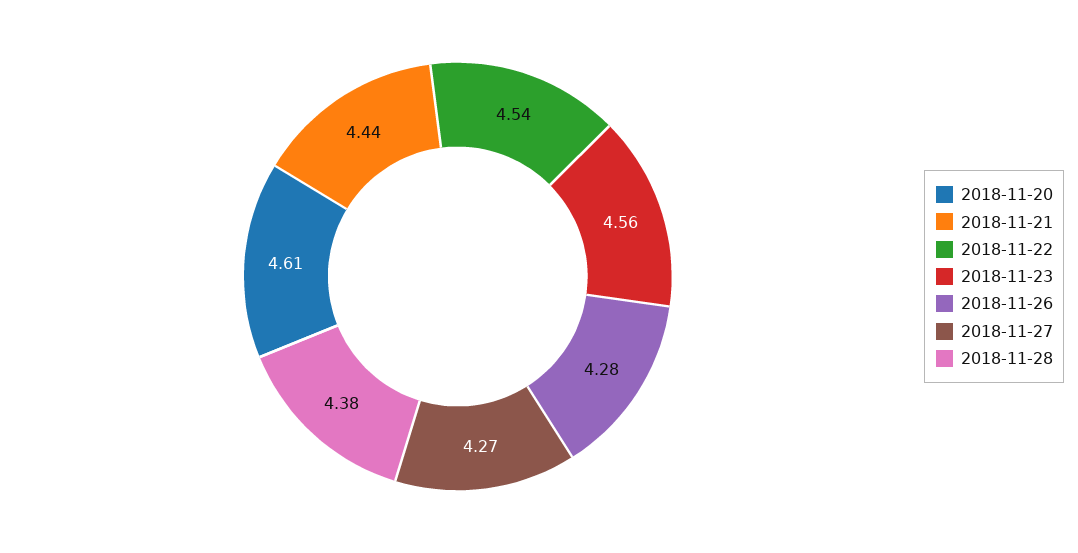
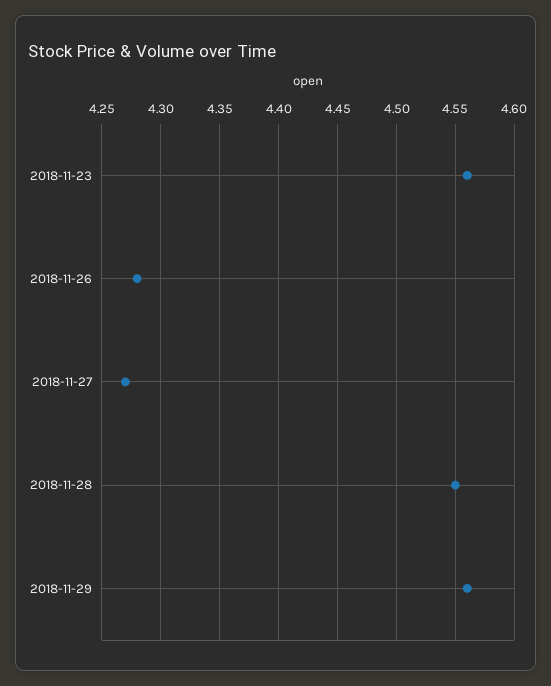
2018-11-20: 4.61 -> none
2018-11-21: 4.44 -> none
2018-11-22: 4.54 -> none
2018-11-28: 4.38 -> 4.55
2018-11-29: none -> 4.56

